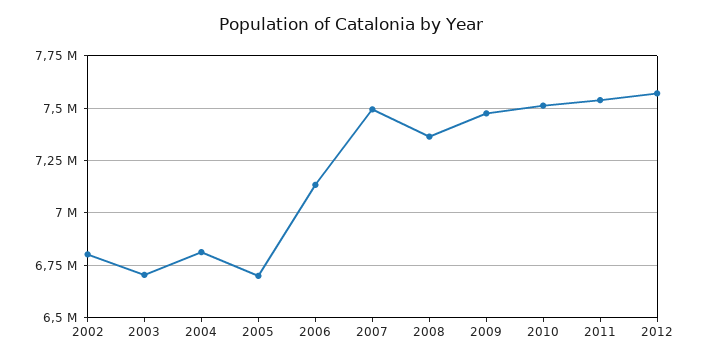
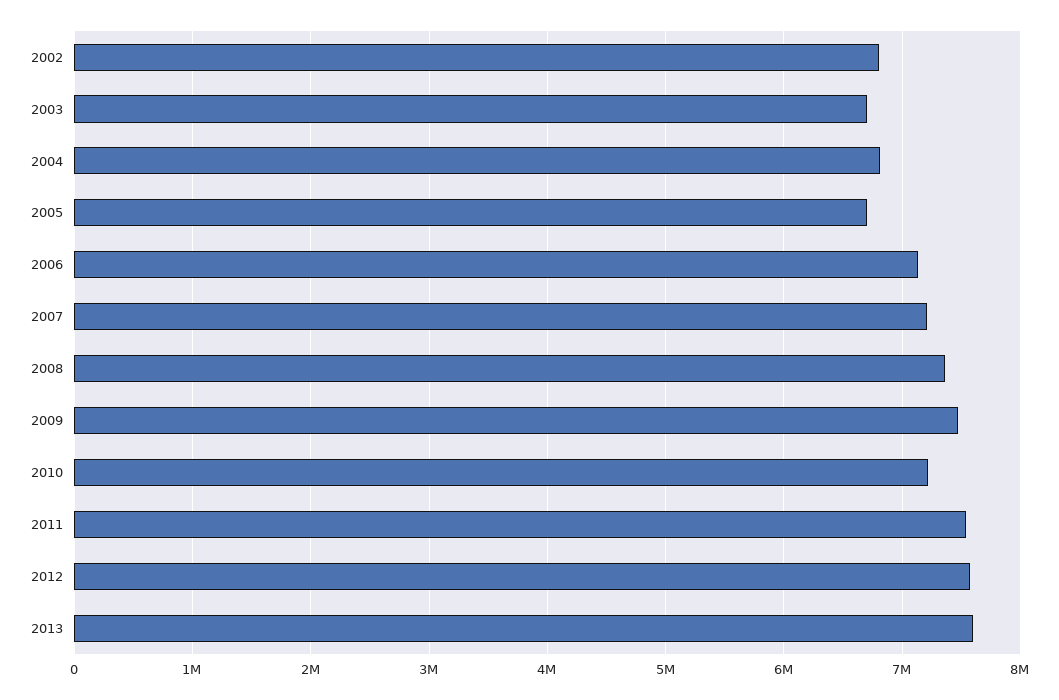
2007: 7500000 -> 7200000
2010: 7500000 -> 7200000
2013: none -> 7600000

